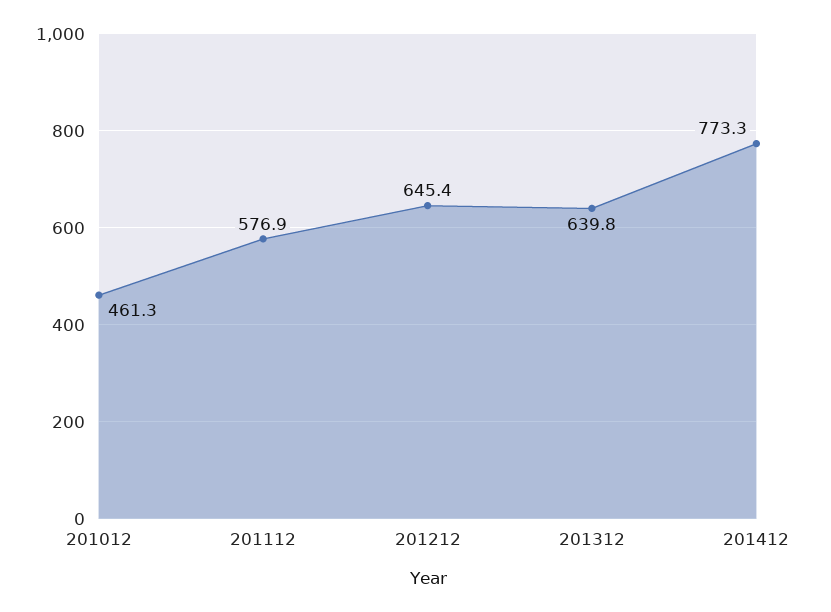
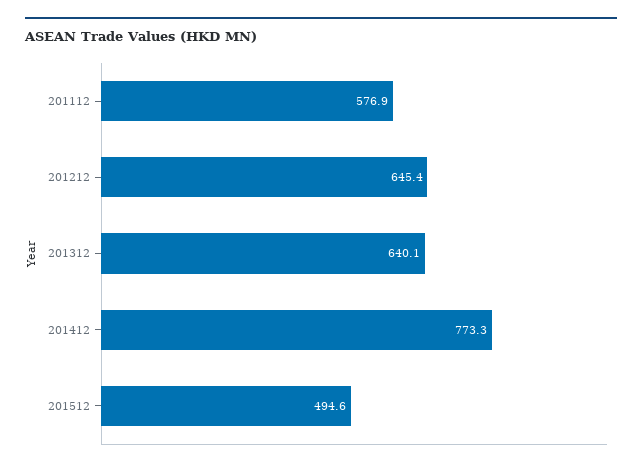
201012: 461.3 -> none
201312: 639.8 -> 640.1
201512: none -> 494.6

